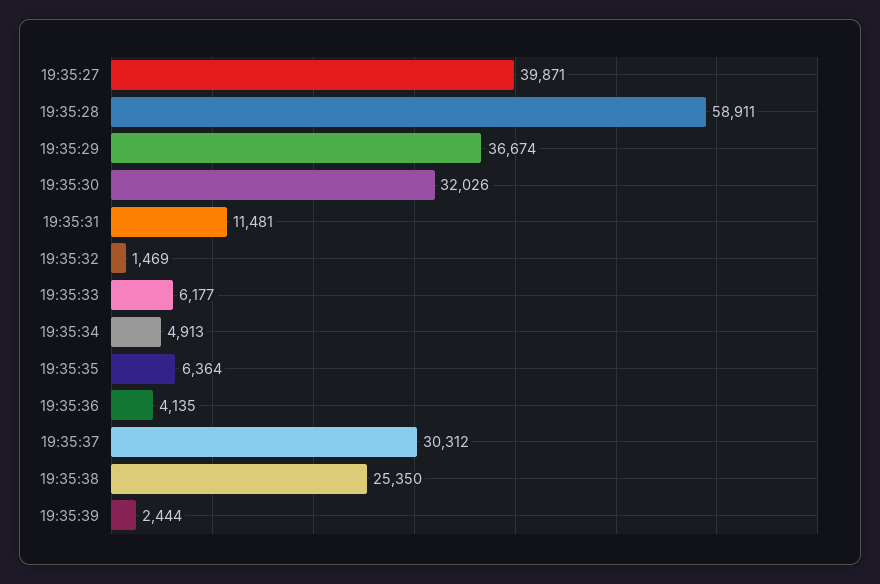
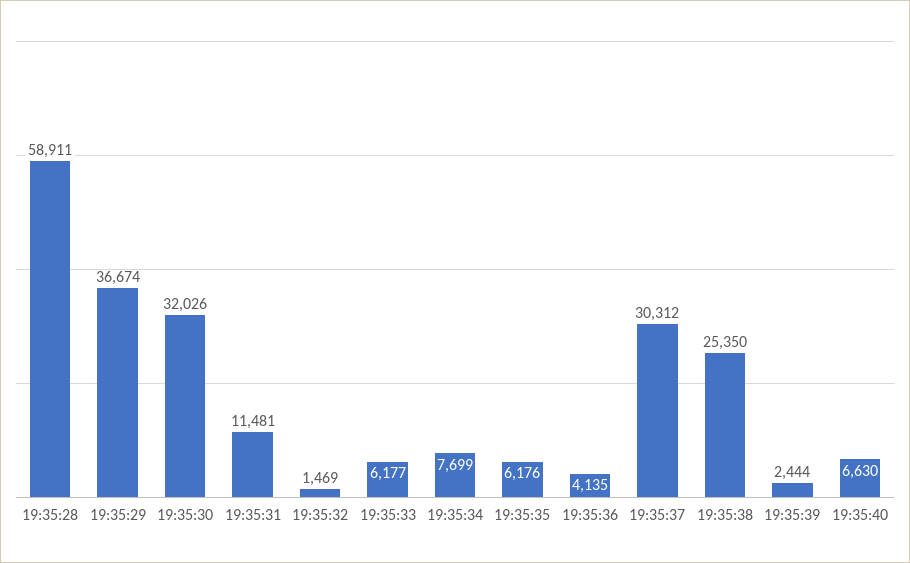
19:35:27: 39871 -> none
19:35:34: 4913 -> 7699
19:35:35: 6364 -> 6176
19:35:40: none -> 6630

